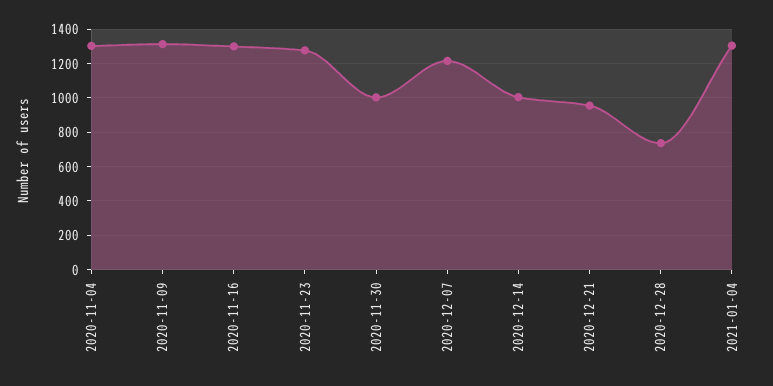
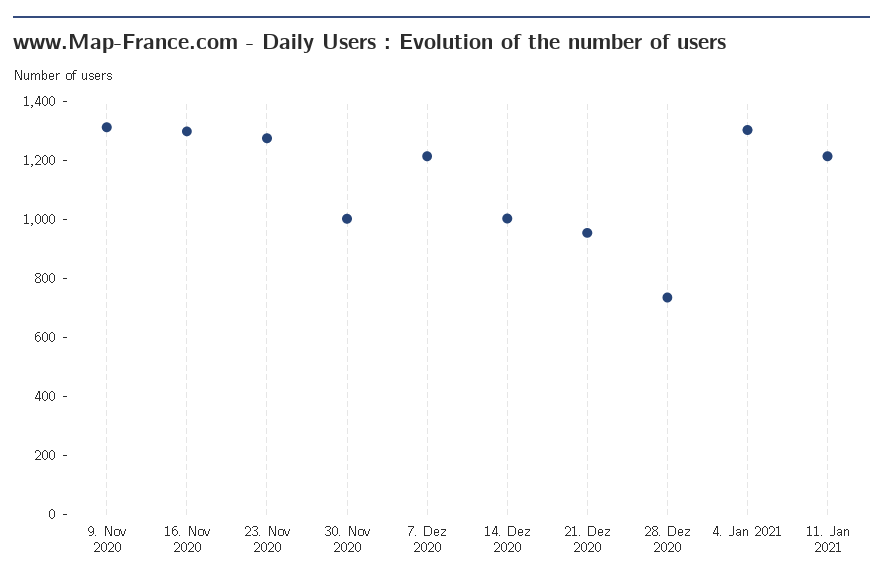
2020-11-04: 1300 -> none
11. Jan 2021: none -> 1200

